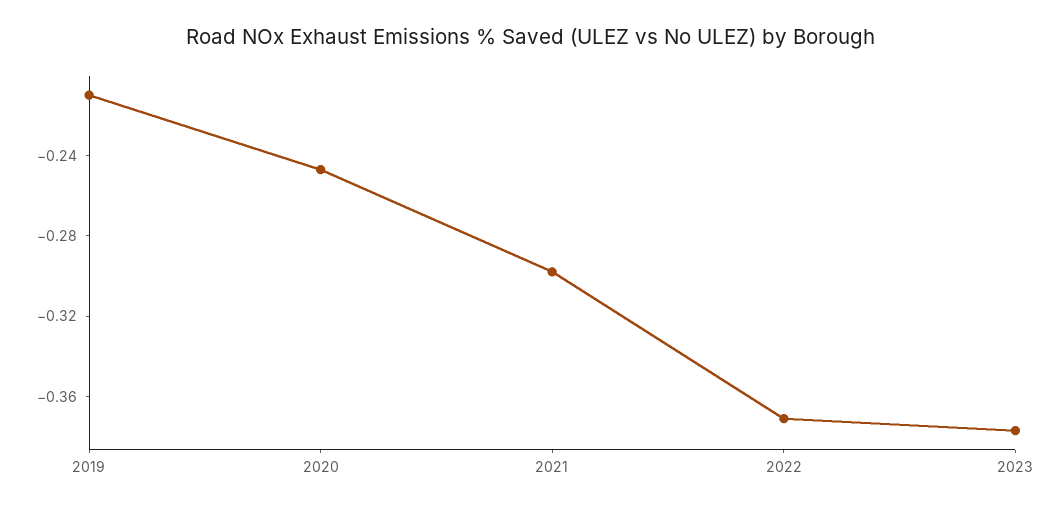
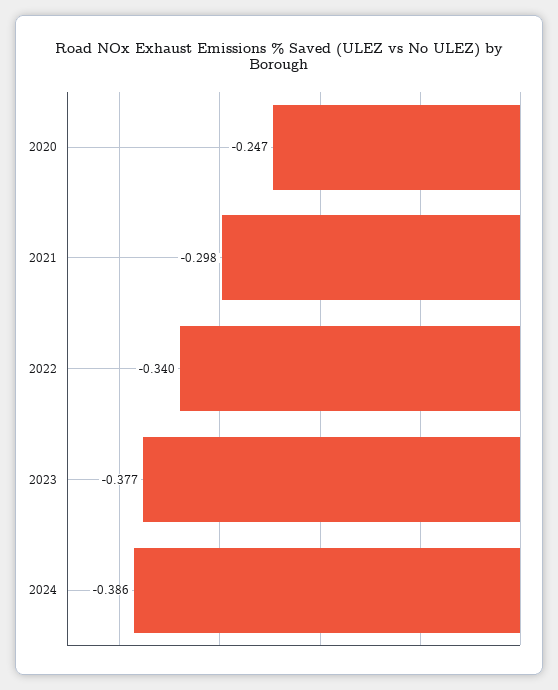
2019: -0.21 -> none
2022: -0.37 -> -0.34
2024: none -> -0.386

